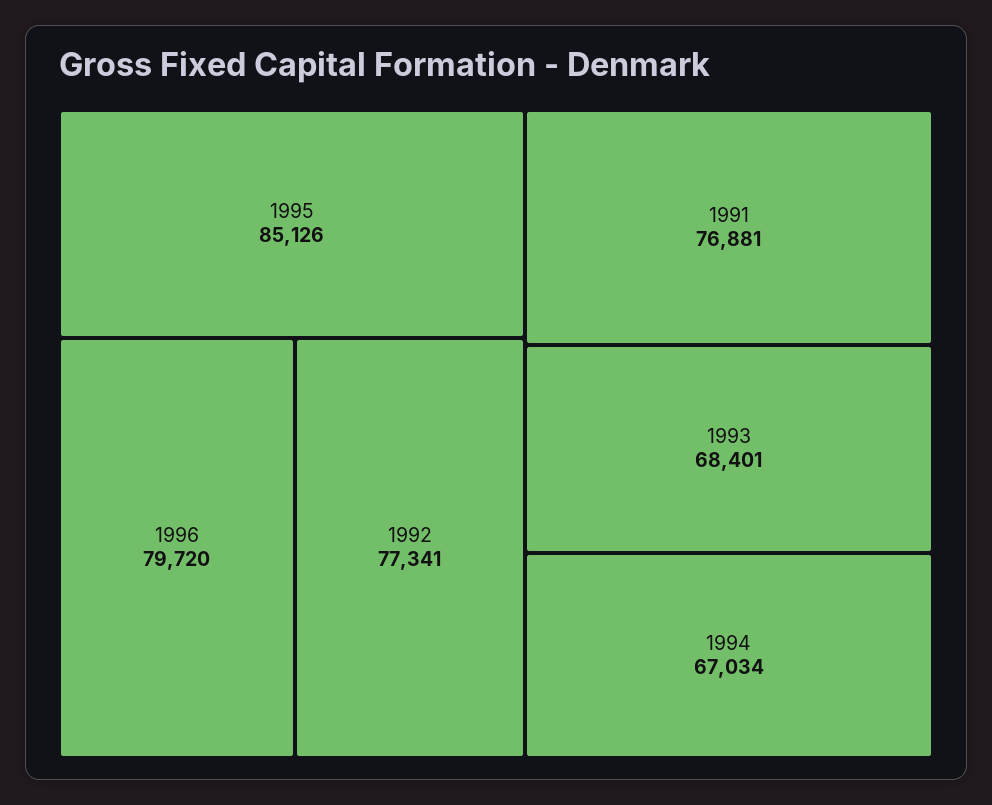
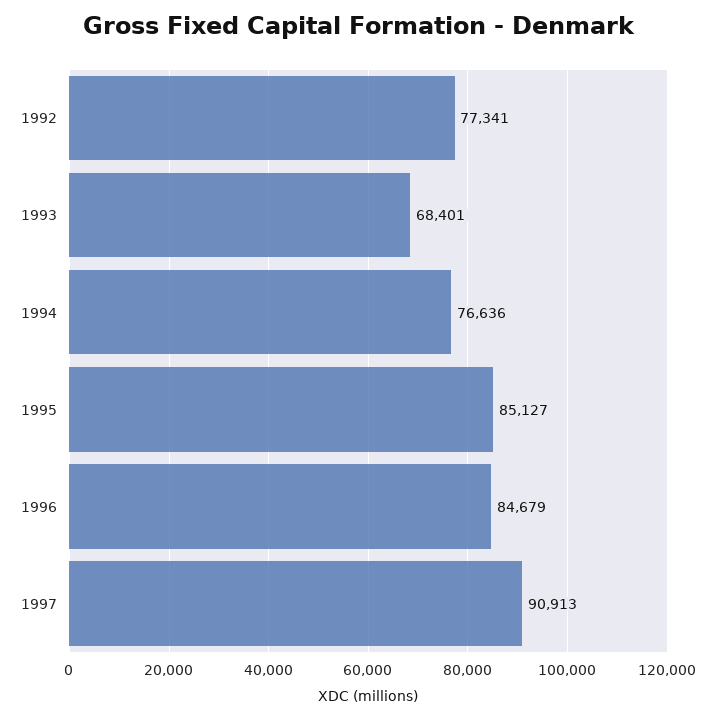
1995: 85126 -> 85127
1996: 79720 -> 84679
1991: 76881 -> none
1994: 67034 -> 76636
1997: none -> 90913

